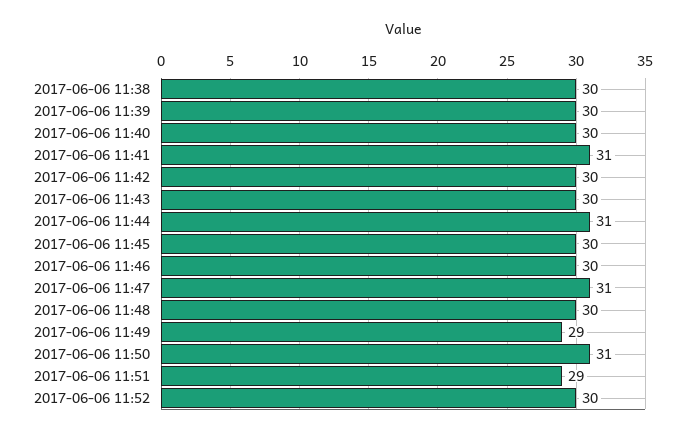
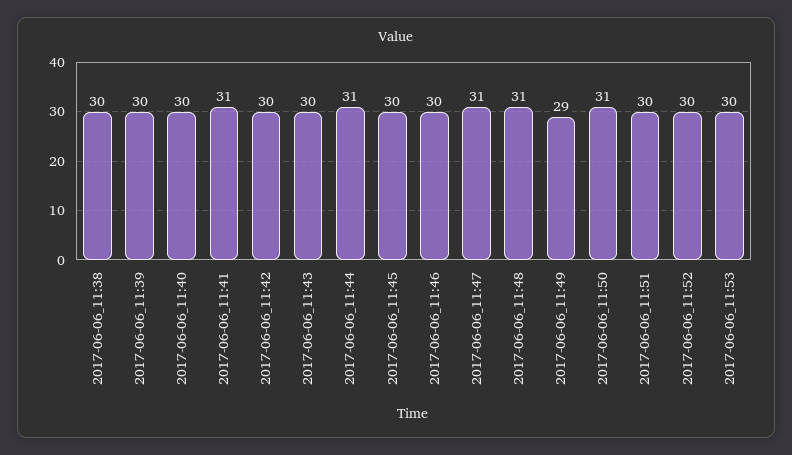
2017-06-06 11:48: 30 -> 31
2017-06-06 11:51: 29 -> 30
2017-06-06_11:53: none -> 30

